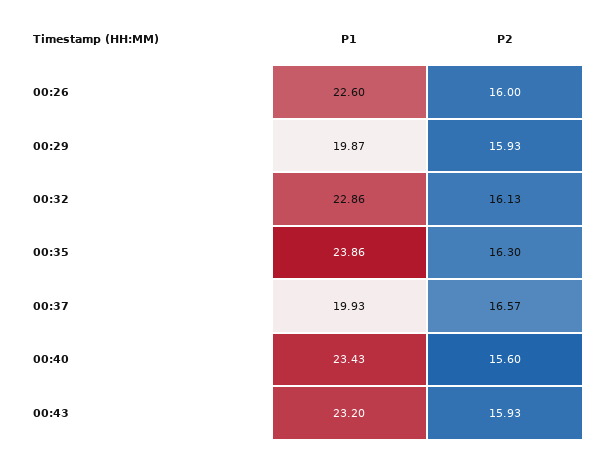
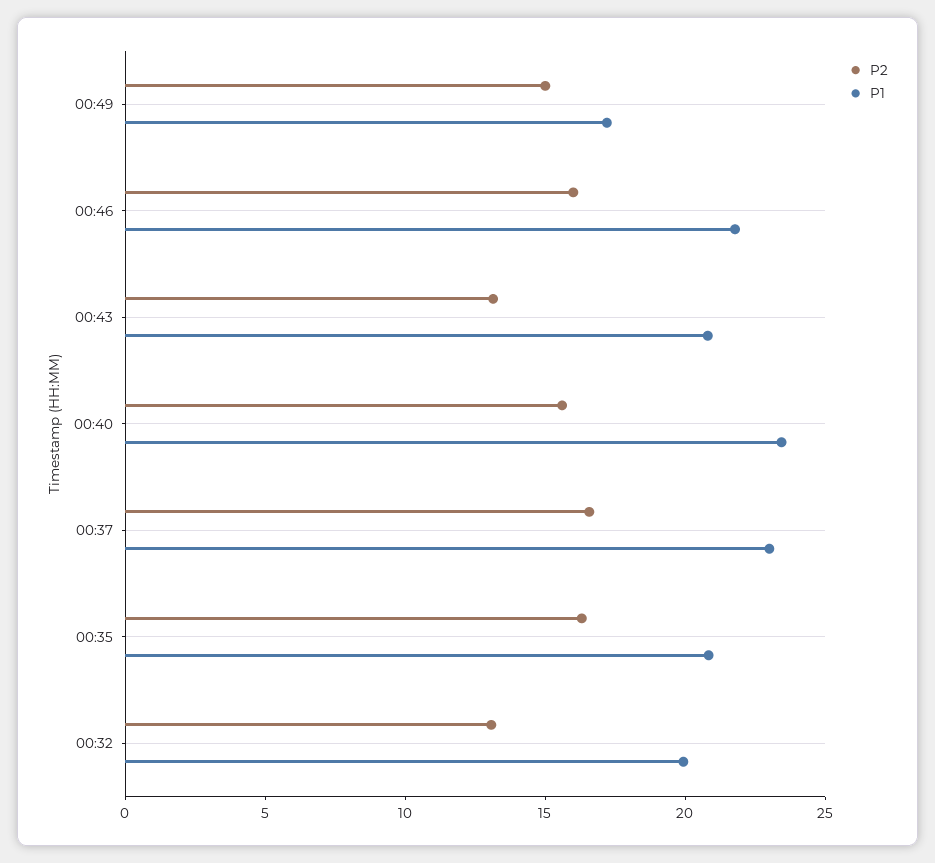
P1, 00:26: 22.6 -> none
P2, 00:26: 16 -> none
P1, 00:29: 19.87 -> none
P2, 00:29: 15.93 -> none
P1, 00:32: 22.86 -> 20
P2, 00:32: 16.13 -> 13
P1, 00:35: 23.86 -> 21
P1, 00:37: 19.93 -> 23
P1, 00:43: 23.2 -> 21
P2, 00:43: 15.93 -> 13
P2, 00:49: none -> 15
P1, 00:49: none -> 17
P2, 00:46: none -> 16
P1, 00:46: none -> 22

